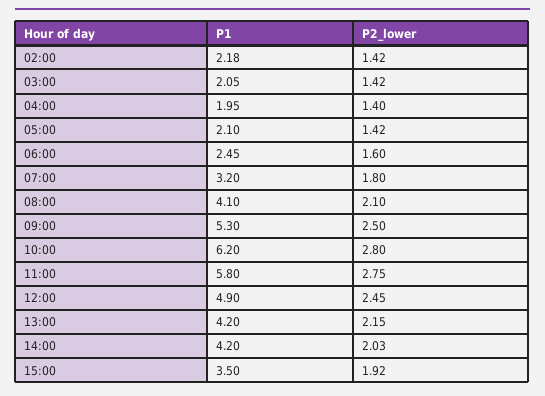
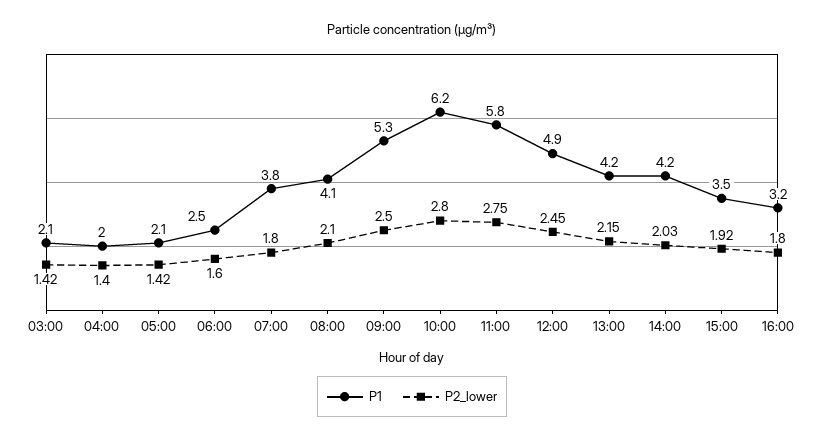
P1, 02:00: 2.18 -> none
P2_lower, 02:00: 1.42 -> none
P1, 07:00: 3.2 -> 3.8
P1, 16:00: none -> 3.2
P2_lower, 16:00: none -> 1.8

